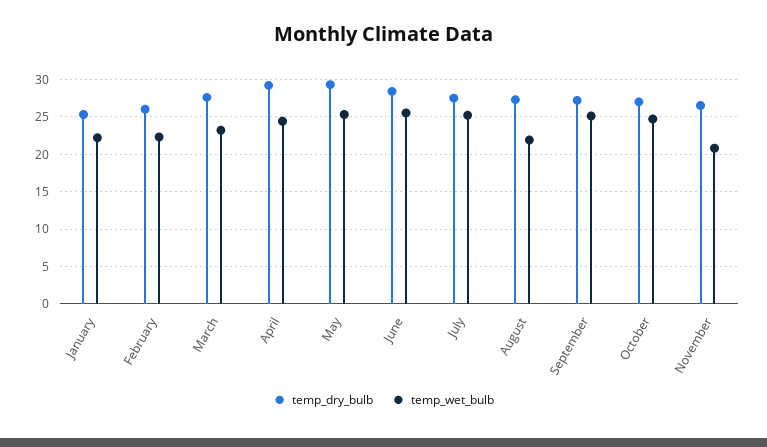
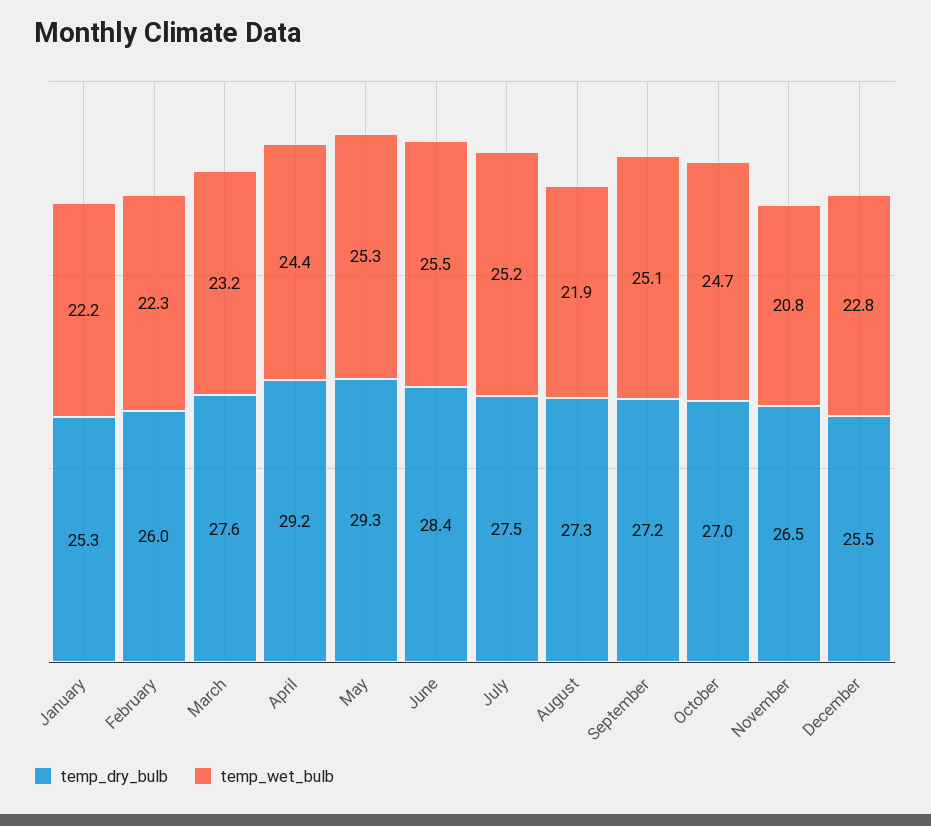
temp_dry_bulb, December: none -> 25.5
temp_wet_bulb, December: none -> 22.8

